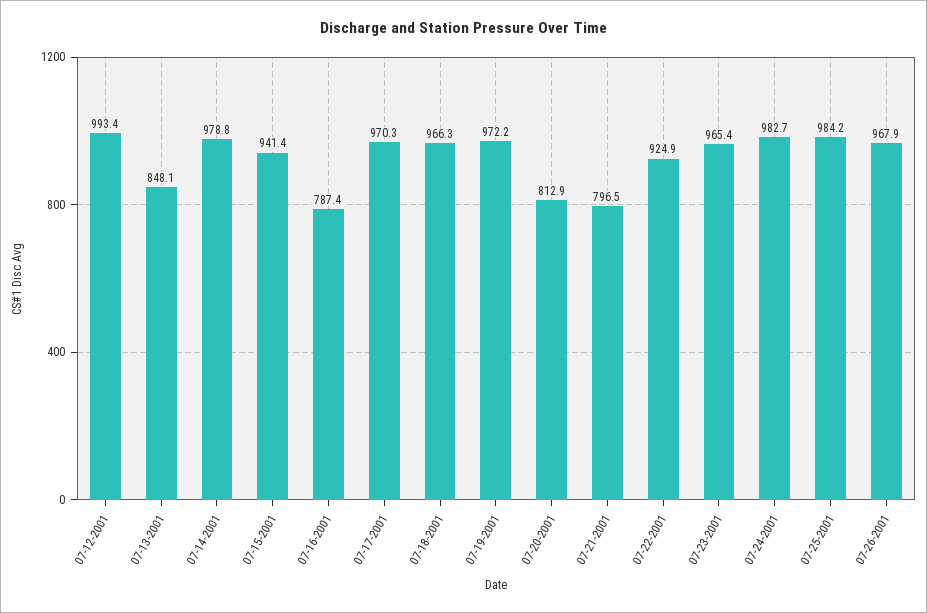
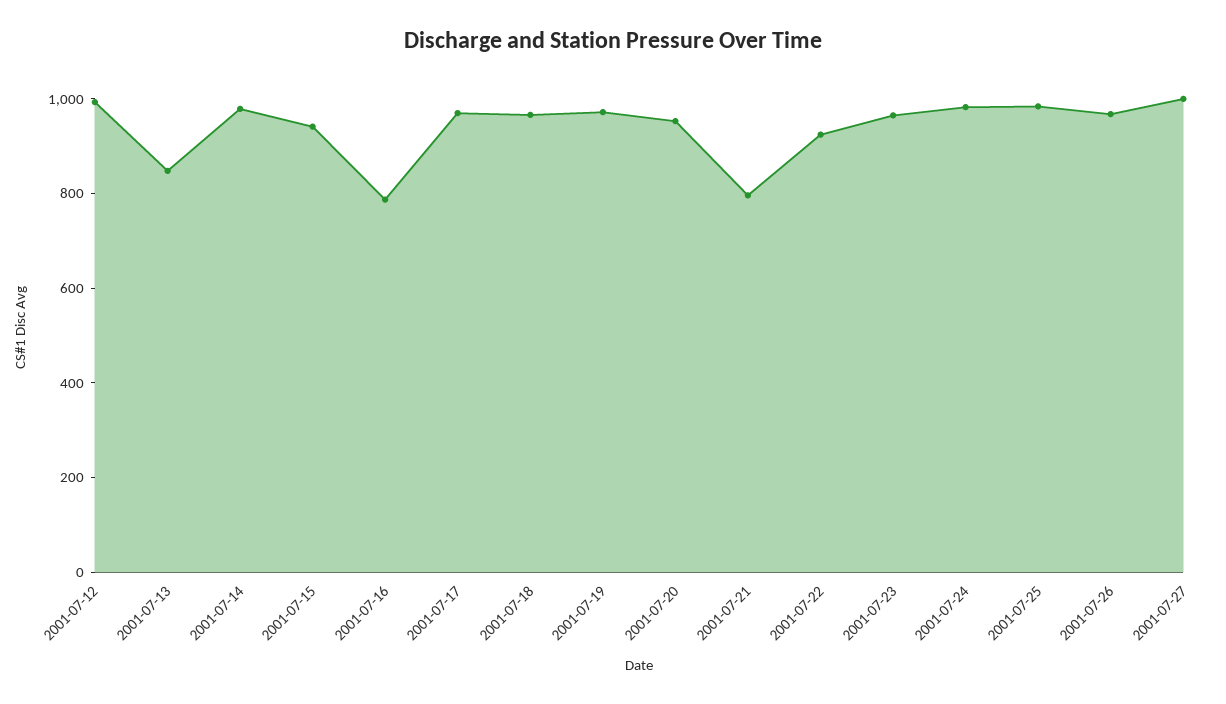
07-20-2001: 812.9 -> 950
2001-07-27: none -> 1000

